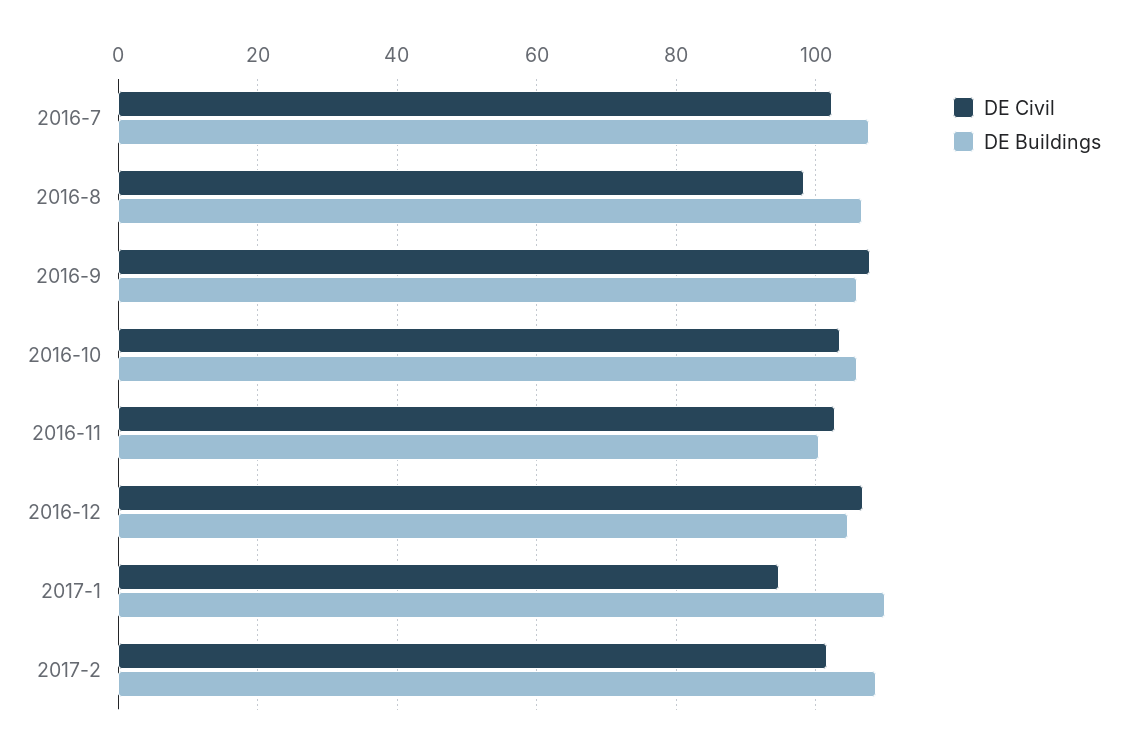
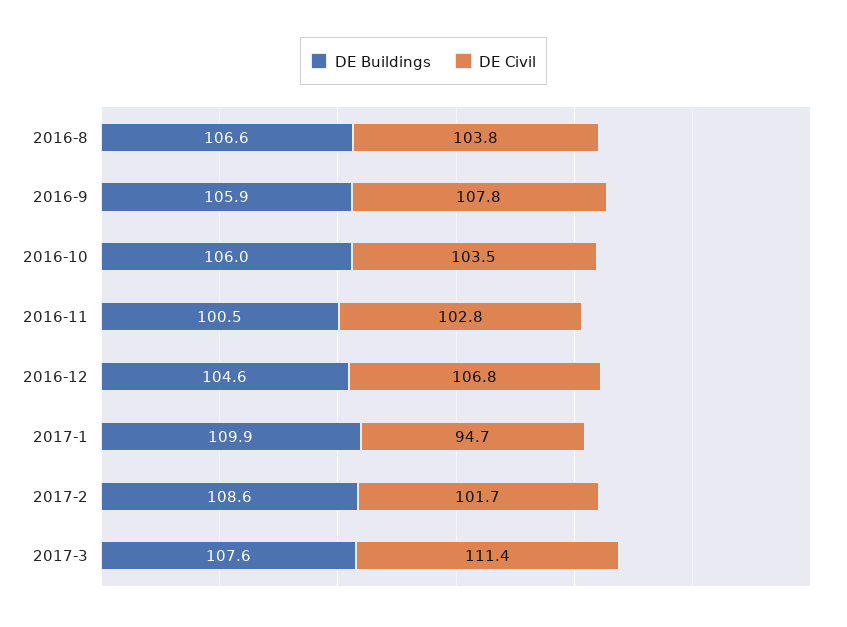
DE Civil, 2016-7: 102 -> none
DE Buildings, 2016-7: 108 -> none
DE Civil, 2016-8: 98 -> 103.8
DE Buildings, 2017-3: none -> 107.6
DE Civil, 2017-3: none -> 111.4

